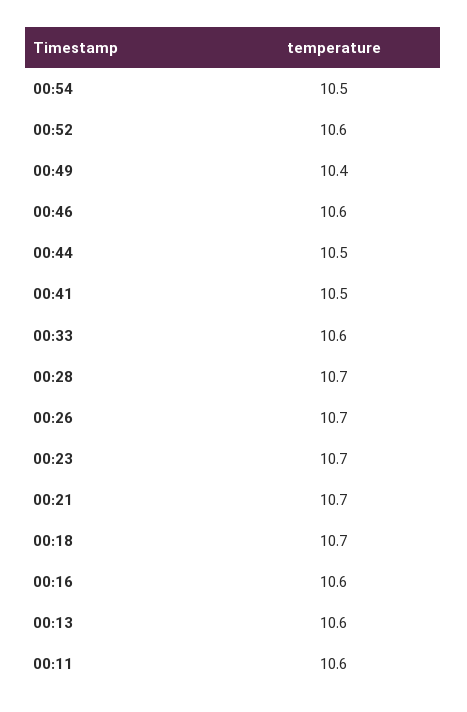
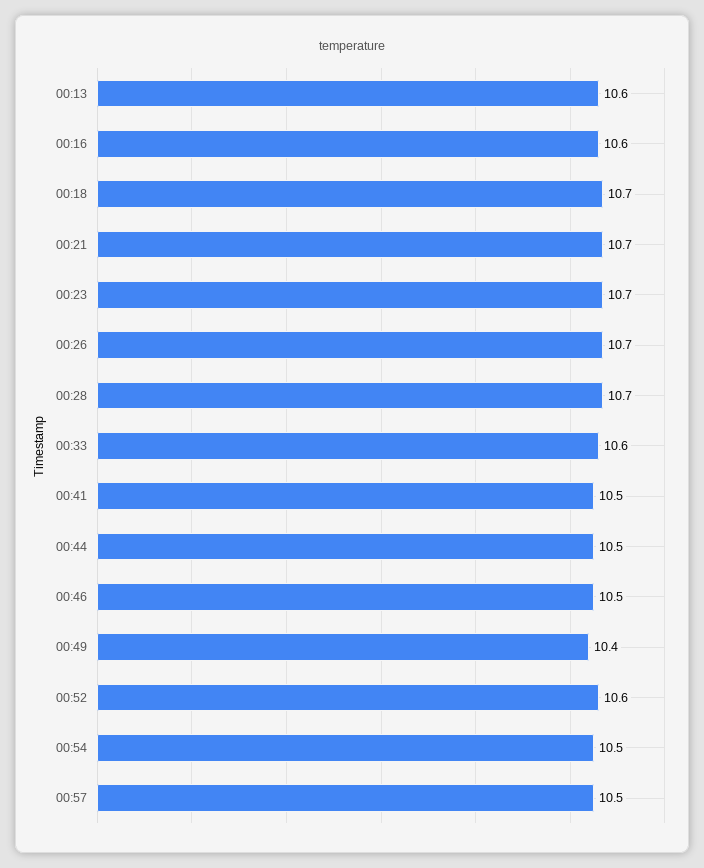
00:46: 10.6 -> 10.5
00:11: 10.6 -> none
00:57: none -> 10.5

